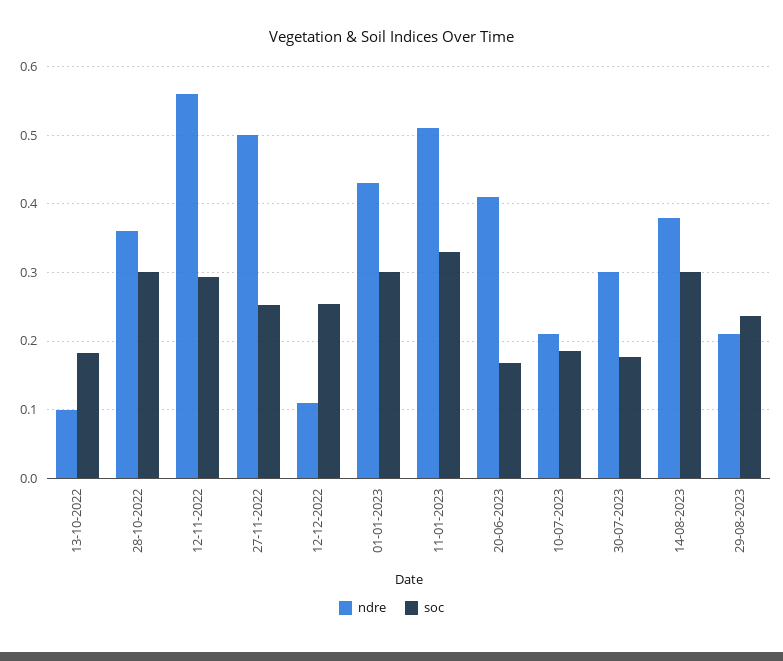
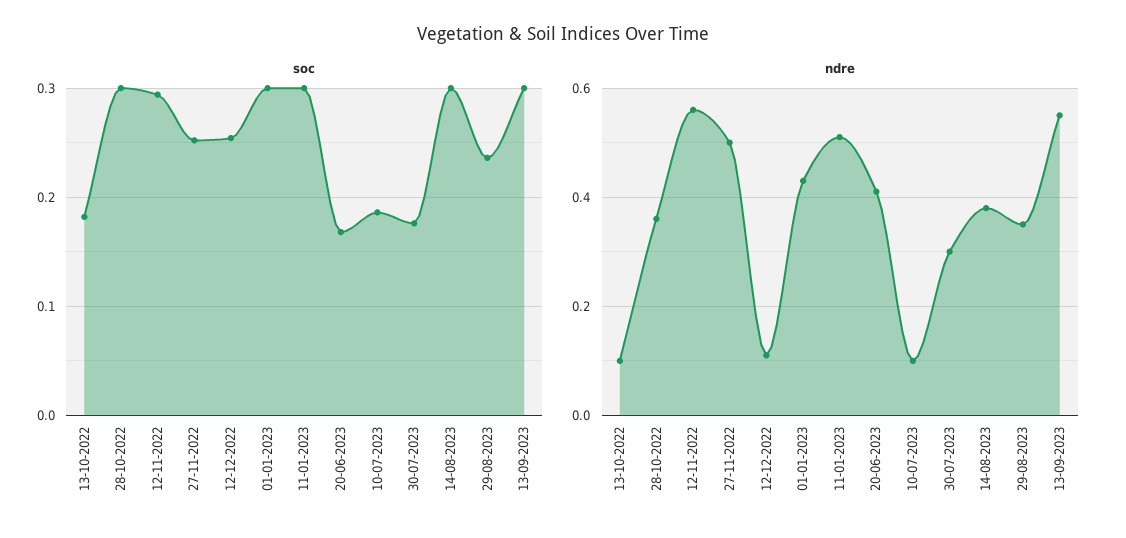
soc, 11-01-2023: 0.33 -> 0.3
ndre, 10-07-2023: 0.21 -> 0.1
ndre, 29-08-2023: 0.21 -> 0.35
soc, 13-09-2023: none -> 0.3
ndre, 13-09-2023: none -> 0.55

